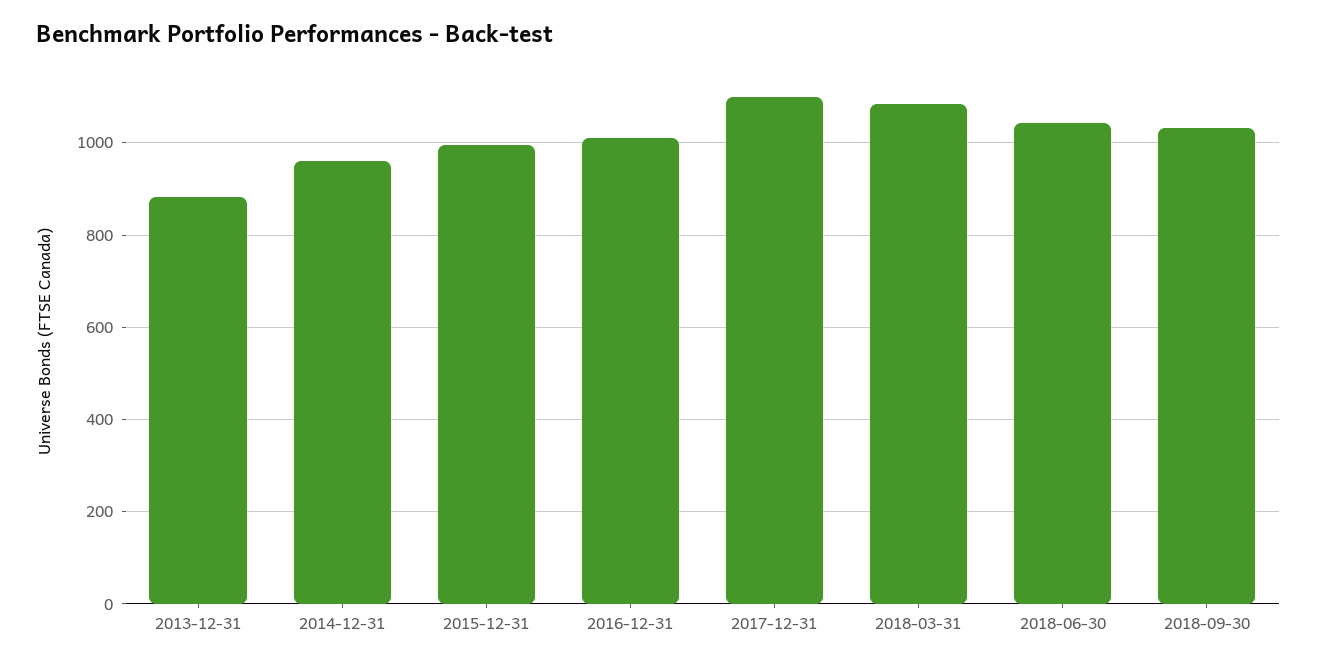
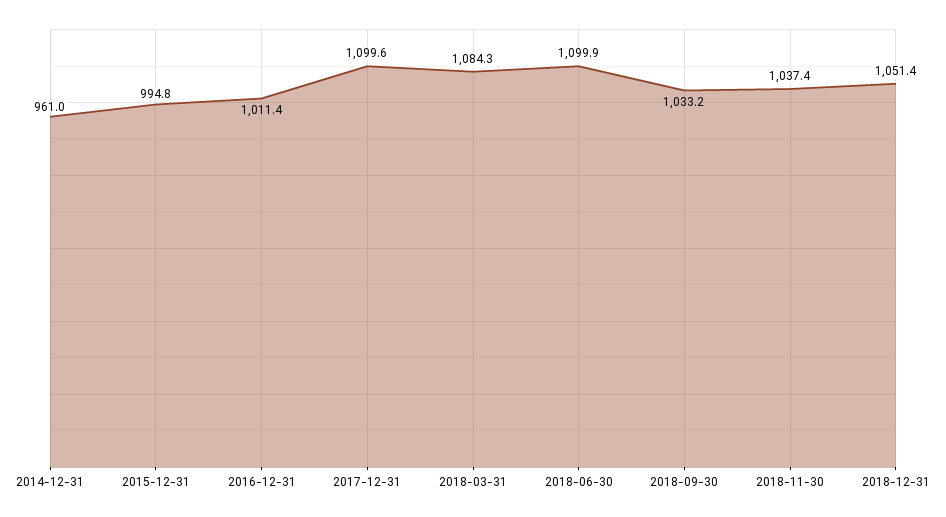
2013-12-31: 880 -> none
2018-06-30: 1040 -> 1099.9
2018-11-30: none -> 1037.4
2018-12-31: none -> 1051.4

